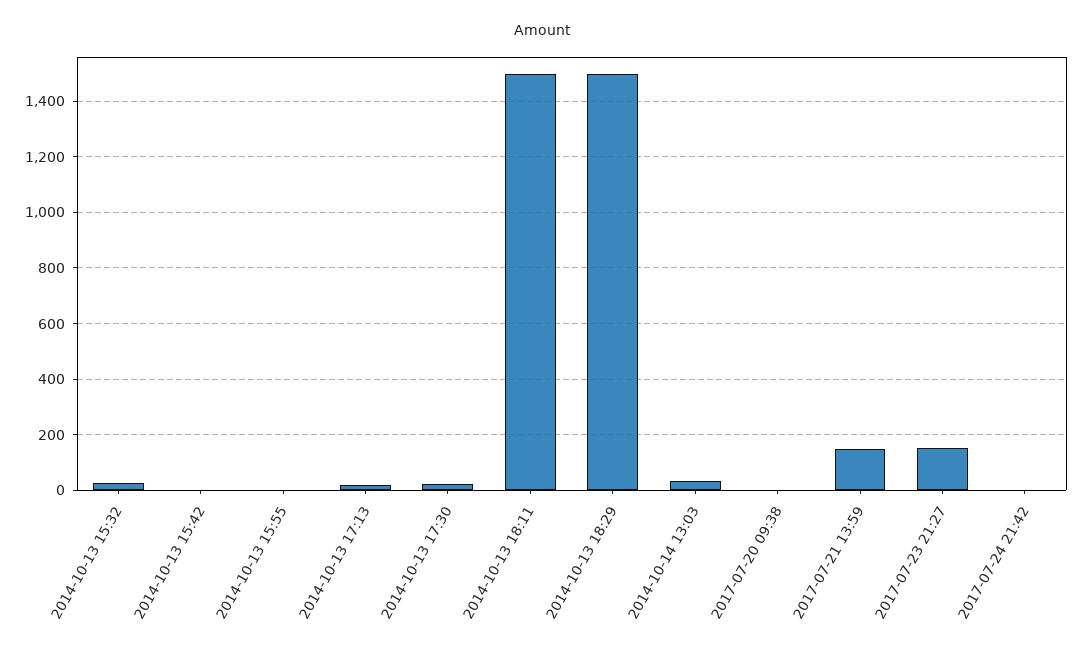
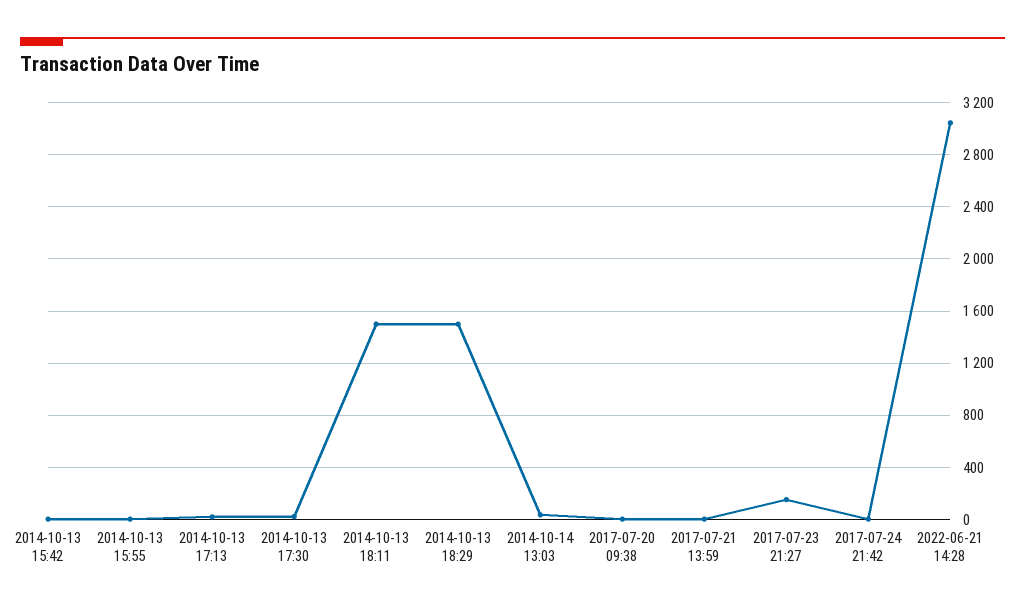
2014-10-13 15:32: 25 -> none
2017-07-21 13:59: 150 -> 0
2022-06-21 14:28: none -> 3050

